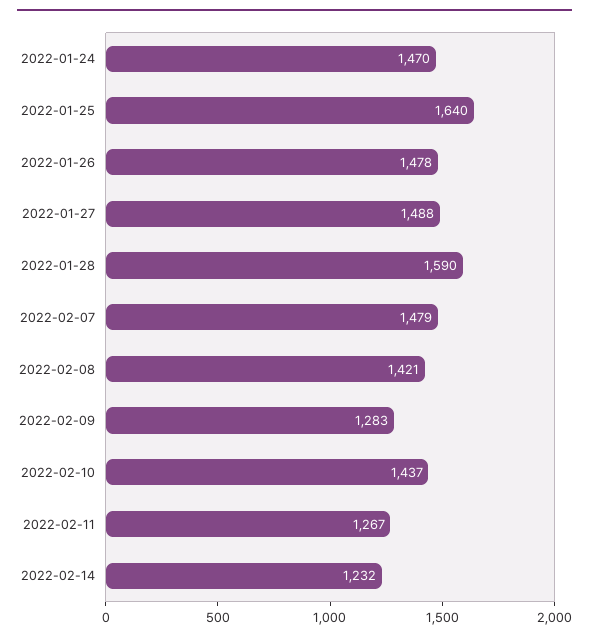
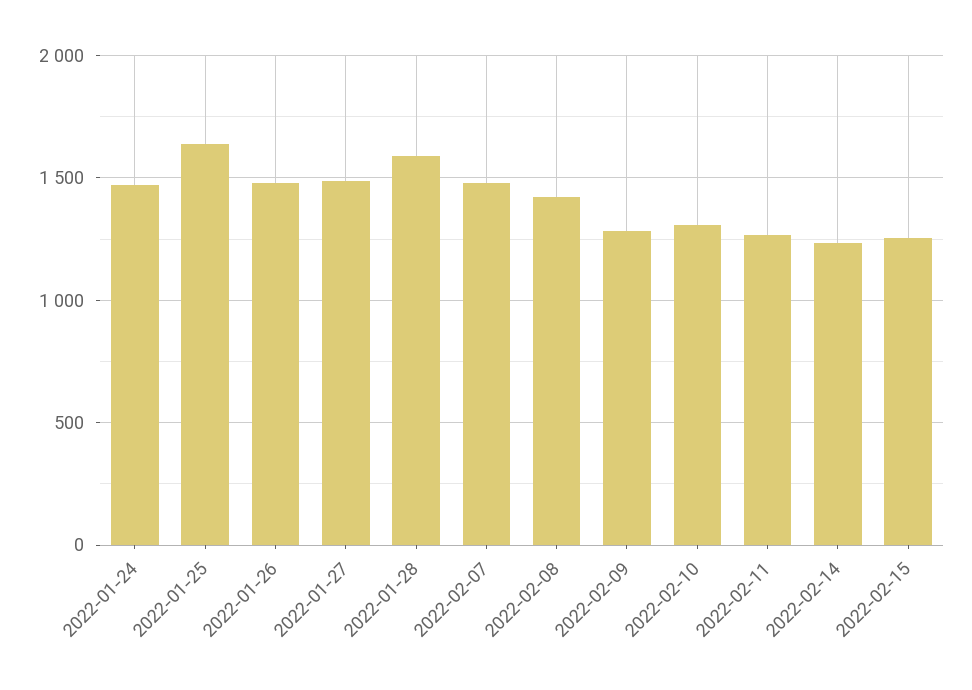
2022-02-10: 1437 -> 1300
2022-02-15: none -> 1250

